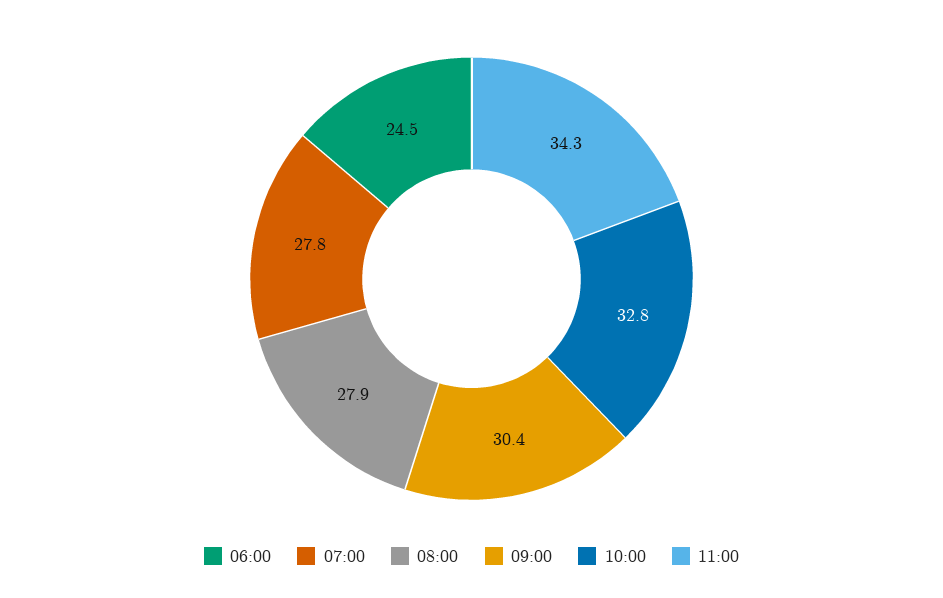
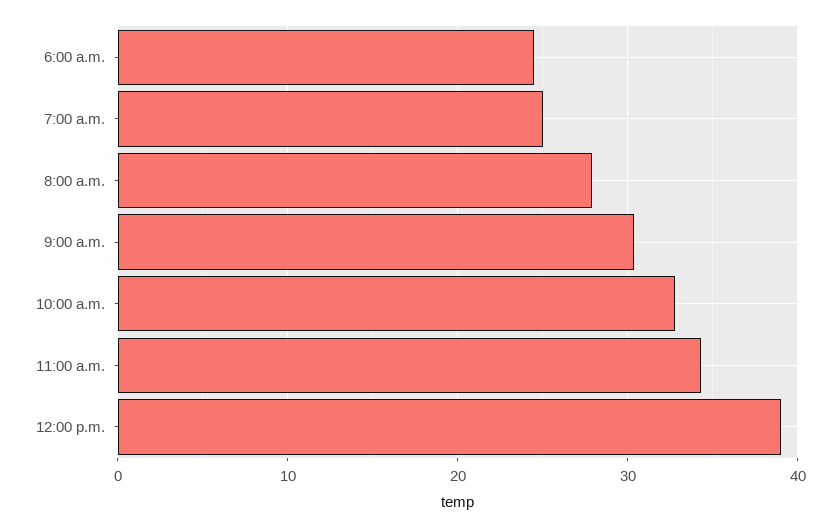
07:00: 27.8 -> 25
12:00 p.m.: none -> 39

